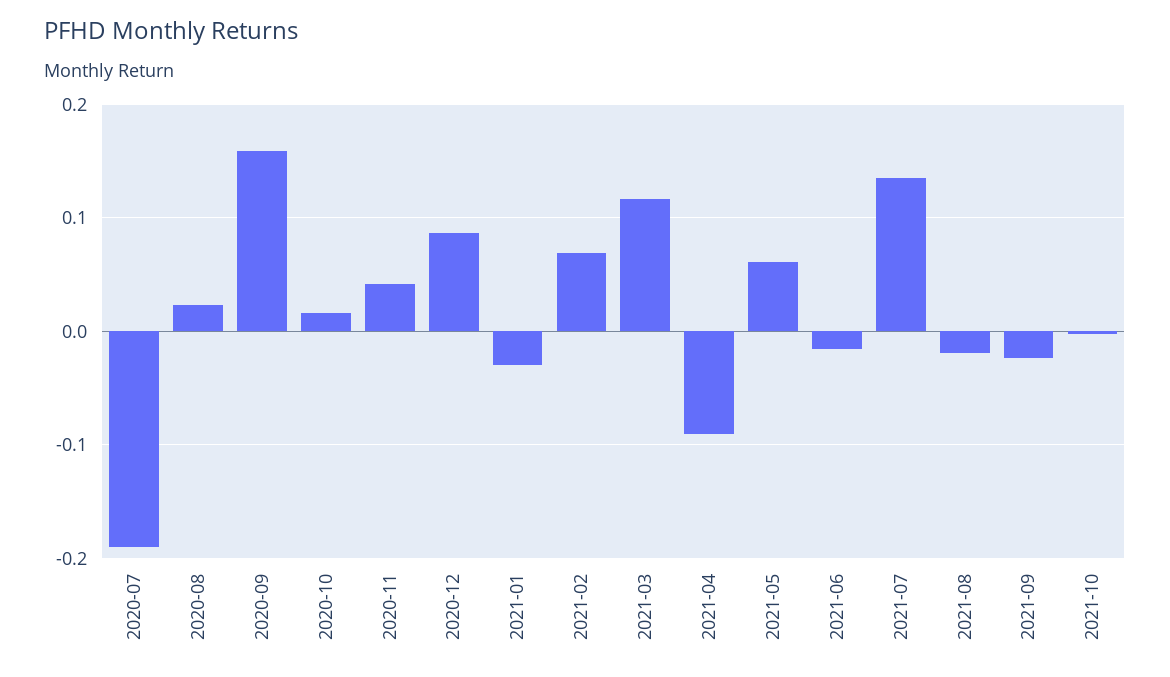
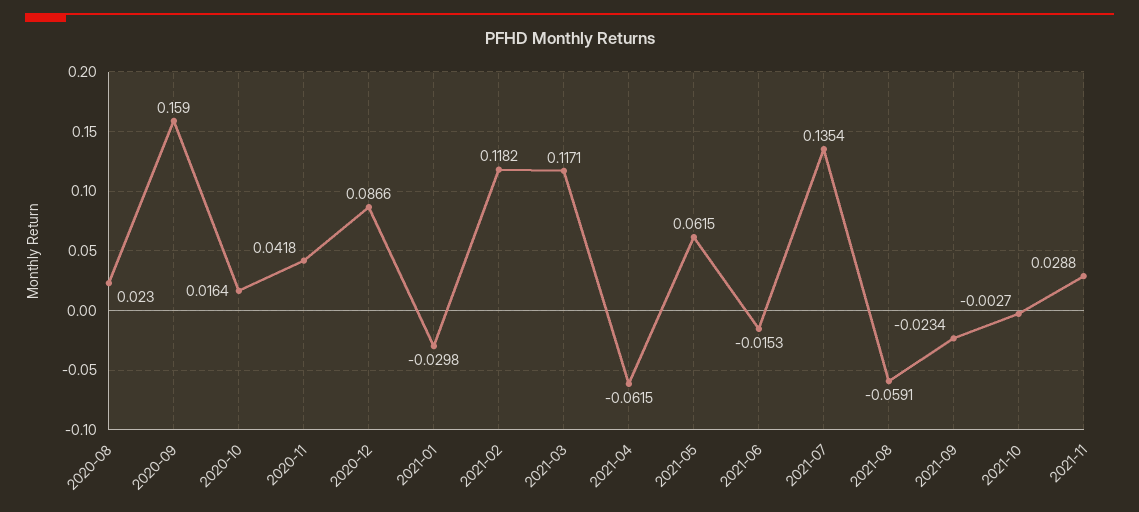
2020-07: -0.19 -> none
2021-02: 0.07 -> 0.1182
2021-04: -0.09 -> -0.0615
2021-08: -0.02 -> -0.0591
2021-11: none -> 0.0288

